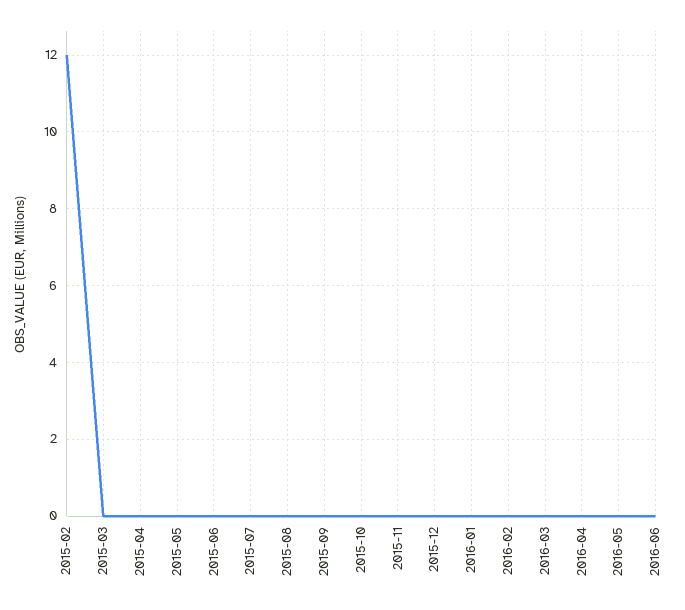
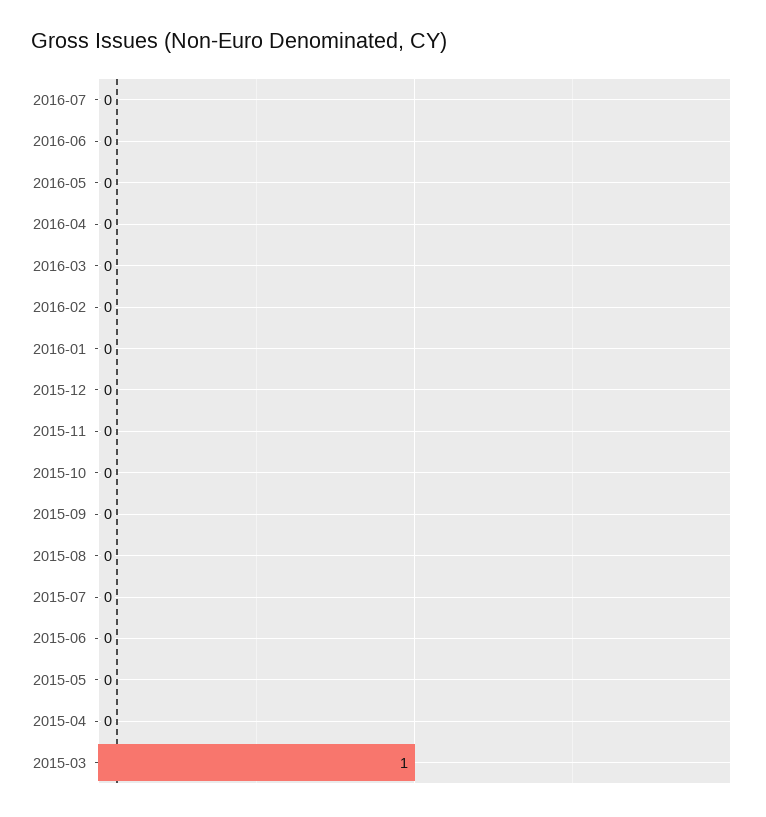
2015-02: 12 -> none
2015-03: 0 -> 1
2016-07: none -> 0

